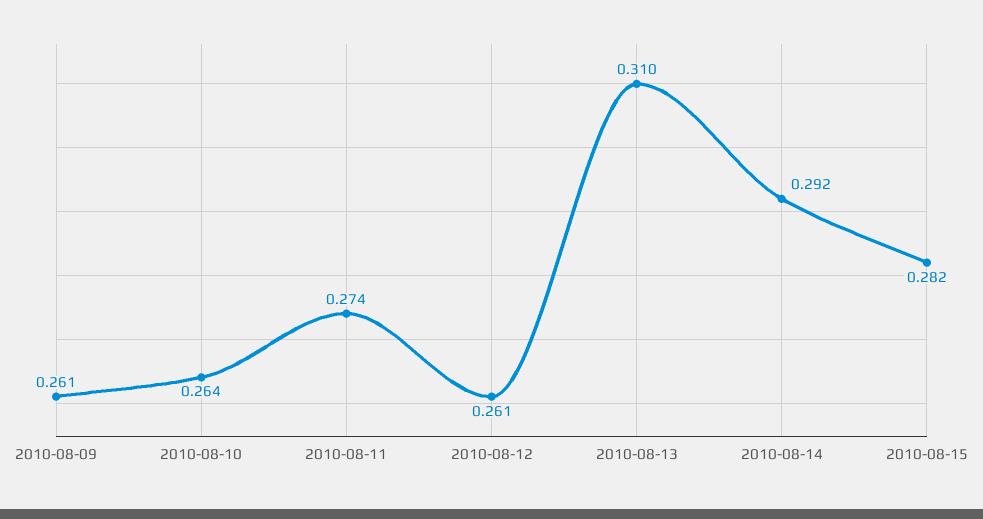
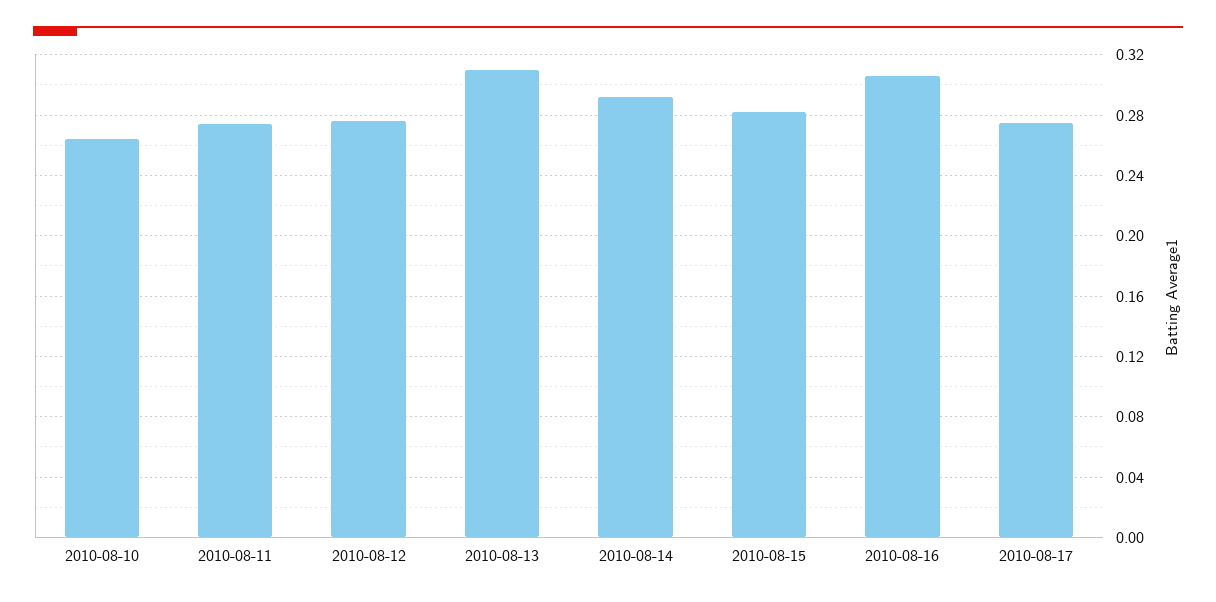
2010-08-09: 0.261 -> none
2010-08-12: 0.261 -> 0.275
2010-08-16: none -> 0.305
2010-08-17: none -> 0.275

